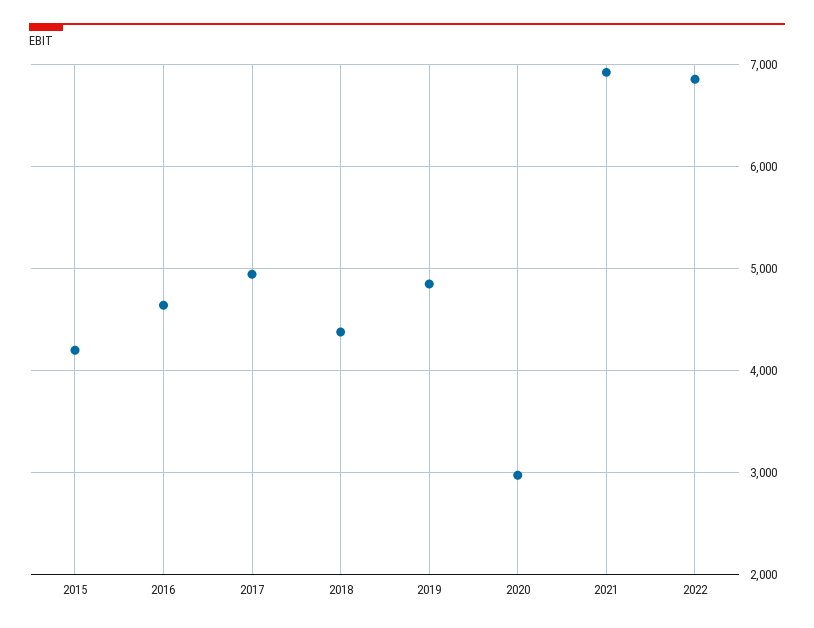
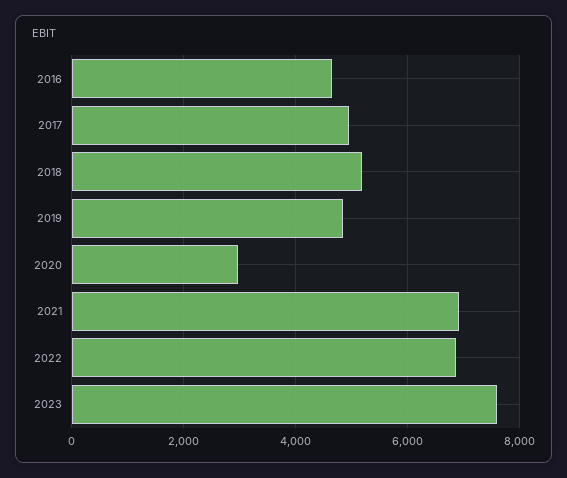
2015: 4200 -> none
2018: 4400 -> 5200
2023: none -> 7600

